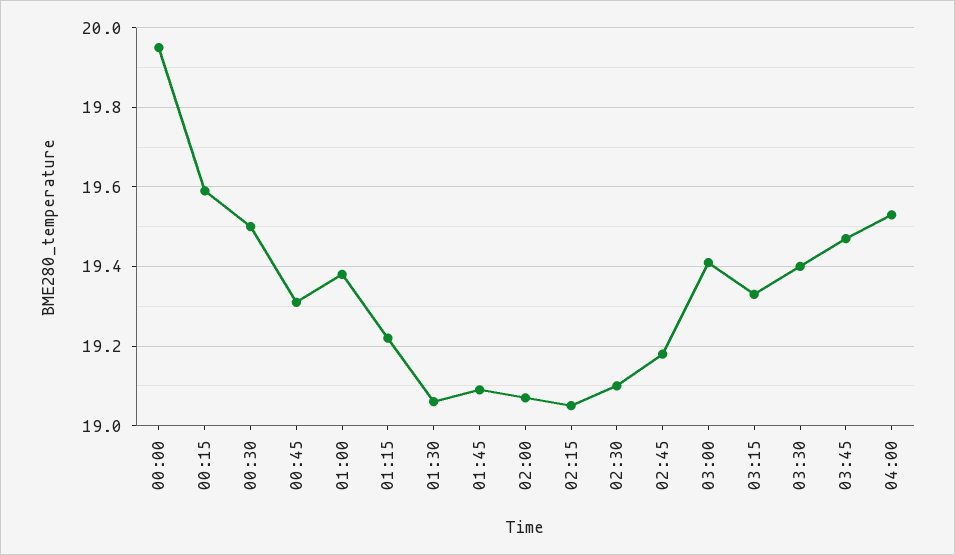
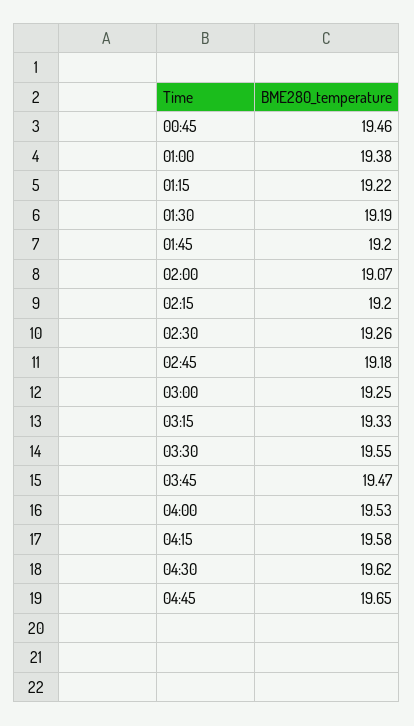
00:00: 19.95 -> none
00:15: 19.6 -> none
00:30: 19.5 -> none
00:45: 19.3 -> 19.46
01:30: 19.05 -> 19.19
01:45: 19.1 -> 19.2
02:15: 19.05 -> 19.2
02:30: 19.1 -> 19.26
03:00: 19.4 -> 19.25
03:30: 19.4 -> 19.55
04:15: none -> 19.58
04:30: none -> 19.62
04:45: none -> 19.65

